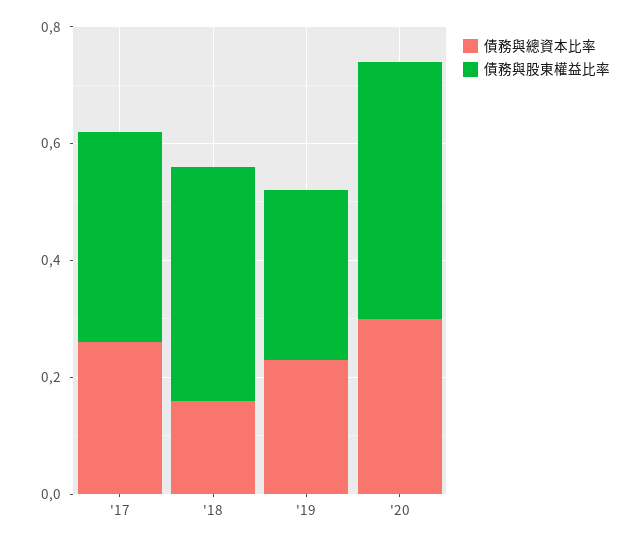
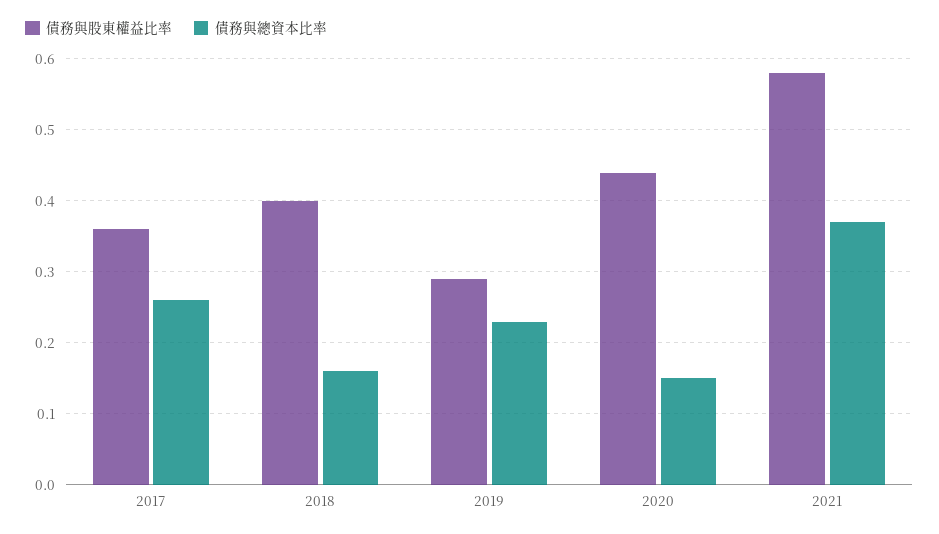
債務與總資本比率, '20: 0.3 -> 0.15
債務與股東權益比率, 2021: none -> 0.58
債務與總資本比率, 2021: none -> 0.37

